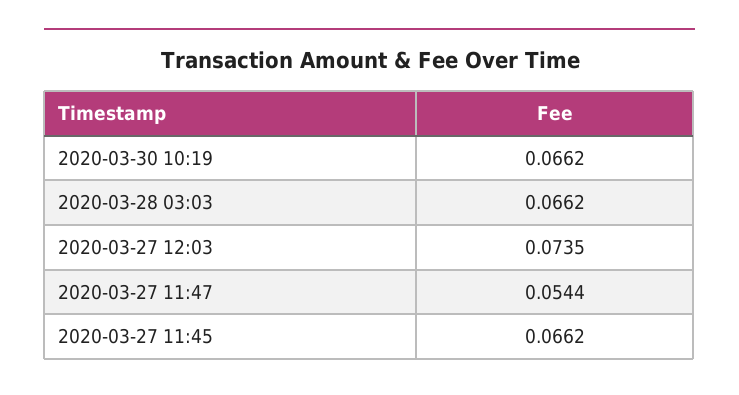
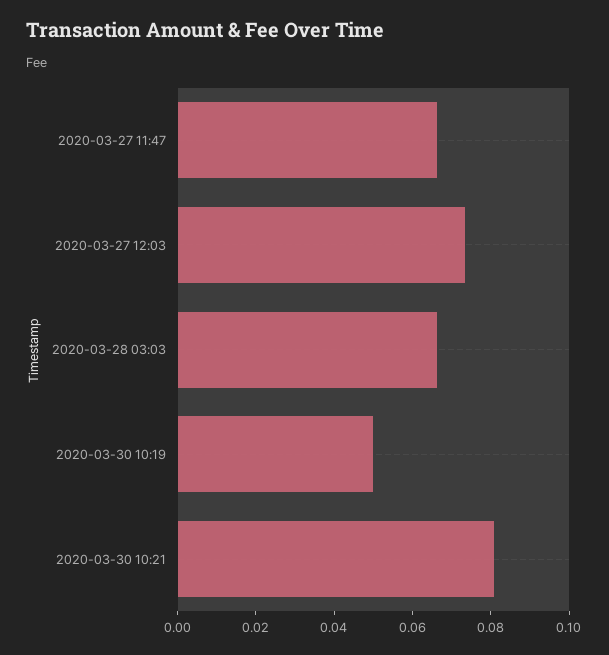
2020-03-30 10:19: 0.0662 -> 0.05
2020-03-27 11:47: 0.0544 -> 0.065
2020-03-27 11:45: 0.0662 -> none
2020-03-30 10:21: none -> 0.08

